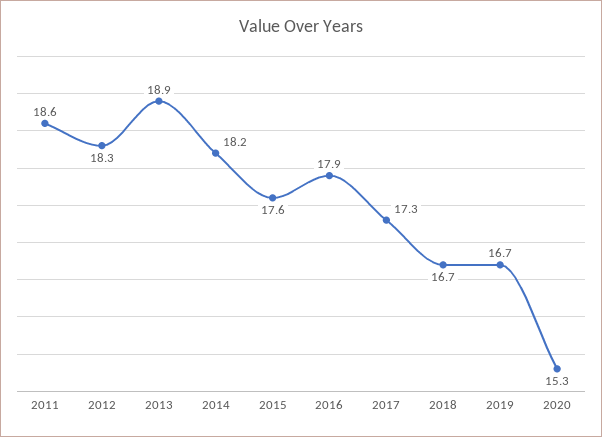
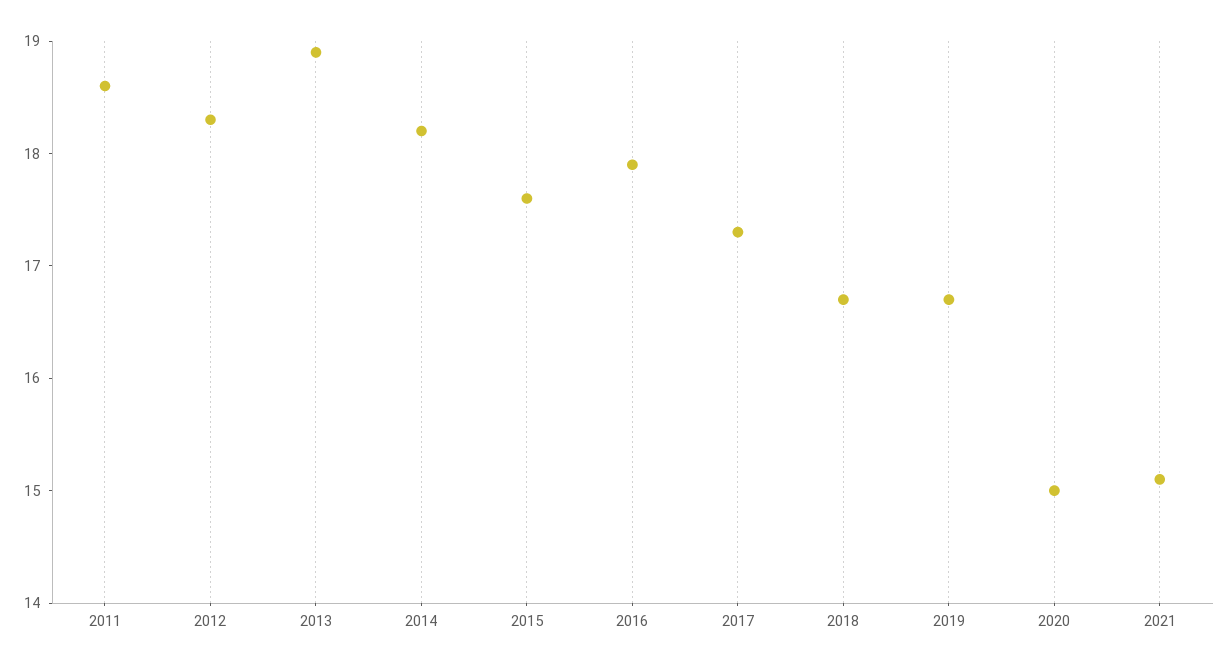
2020: 15.3 -> 15
2021: none -> 15.1

